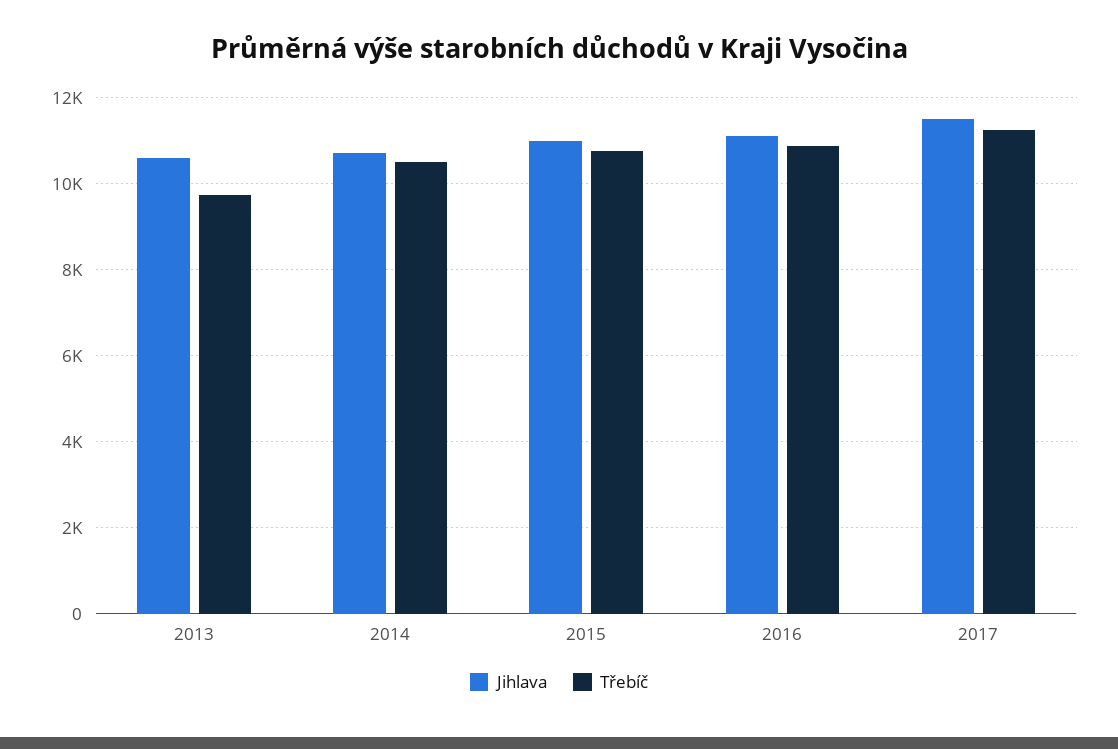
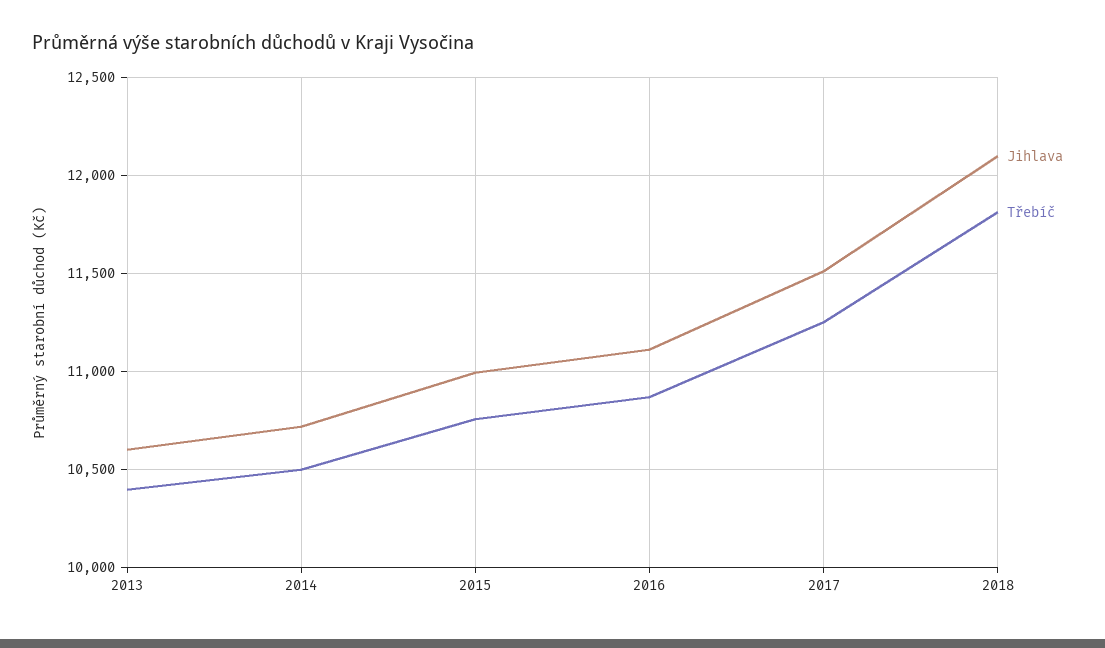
Třebíč, 2013: 9800 -> 10400
Jihlava, 2018: none -> 12100
Třebíč, 2018: none -> 11800

